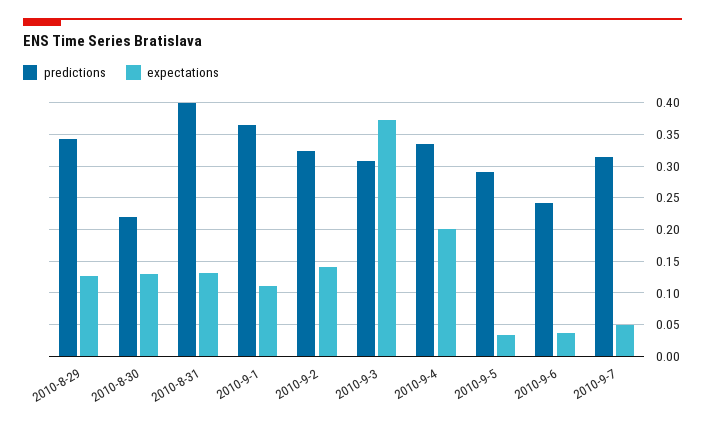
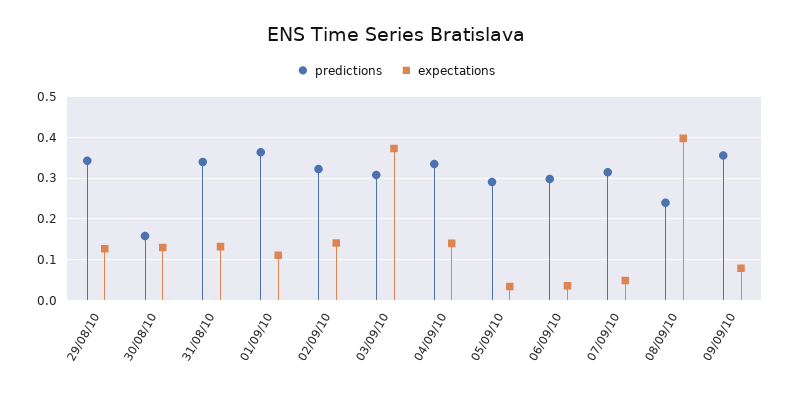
predictions, 2010-8-30: 0.22 -> 0.16
predictions, 2010-8-31: 0.4 -> 0.34
expectations, 2010-9-4: 0.2 -> 0.14
predictions, 2010-9-6: 0.24 -> 0.3
predictions, 08/09/10: none -> 0.24
expectations, 08/09/10: none -> 0.4
predictions, 09/09/10: none -> 0.36
expectations, 09/09/10: none -> 0.08

